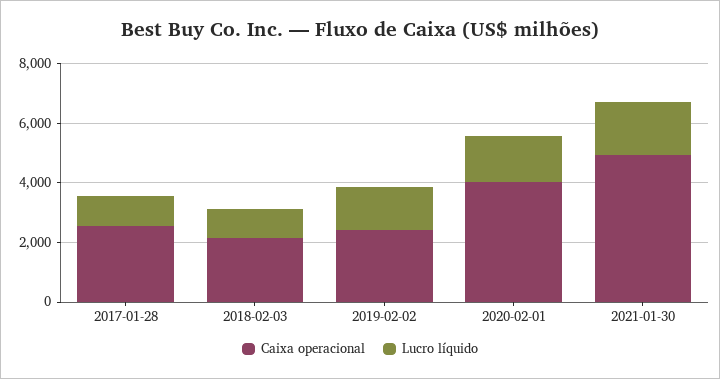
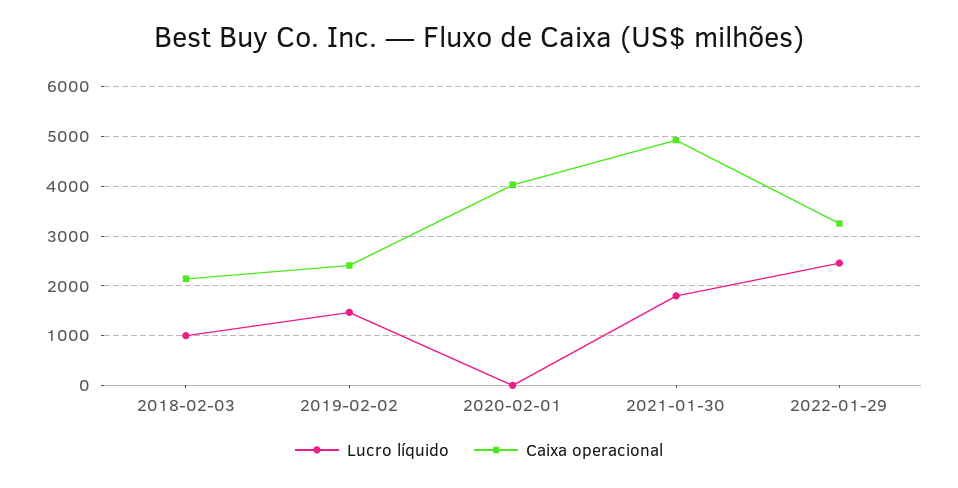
Caixa operacional, 2017-01-28: 2500 -> none
Lucro líquido, 2017-01-28: 1000 -> none
Lucro líquido, 2020-02-01: 1500 -> 0
Lucro líquido, 2022-01-29: none -> 2400
Caixa operacional, 2022-01-29: none -> 3200

